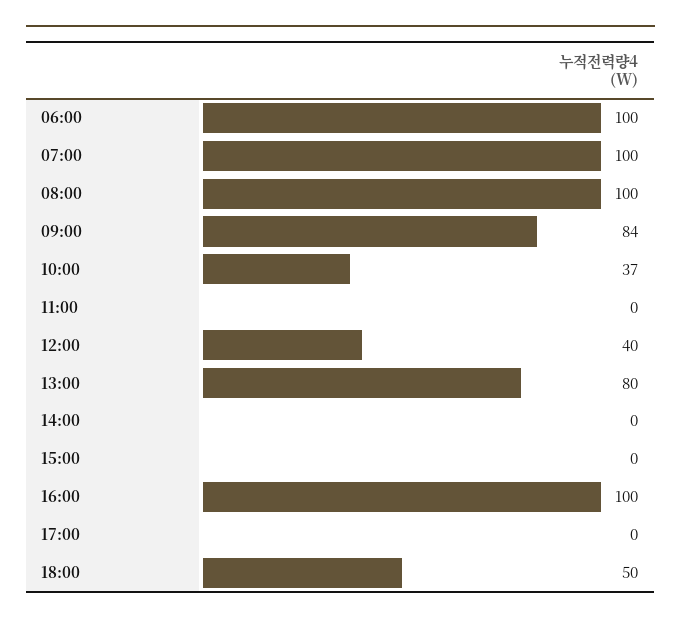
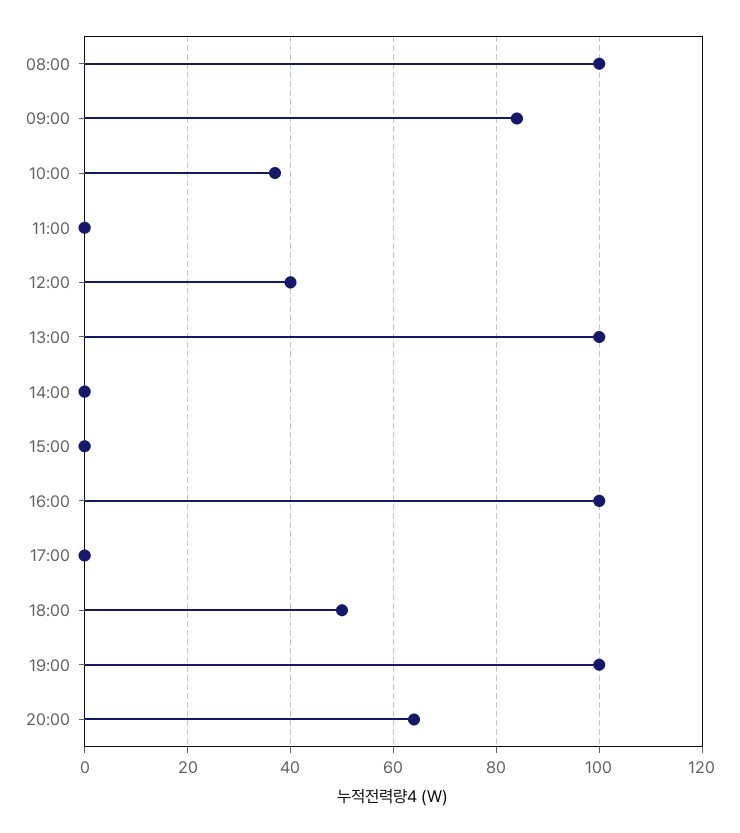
06:00: 100 -> none
07:00: 100 -> none
13:00: 80 -> 100
19:00: none -> 100
20:00: none -> 65

